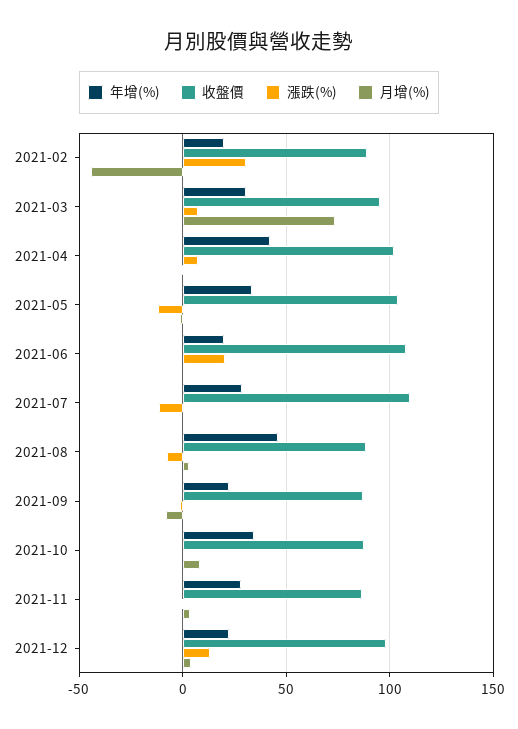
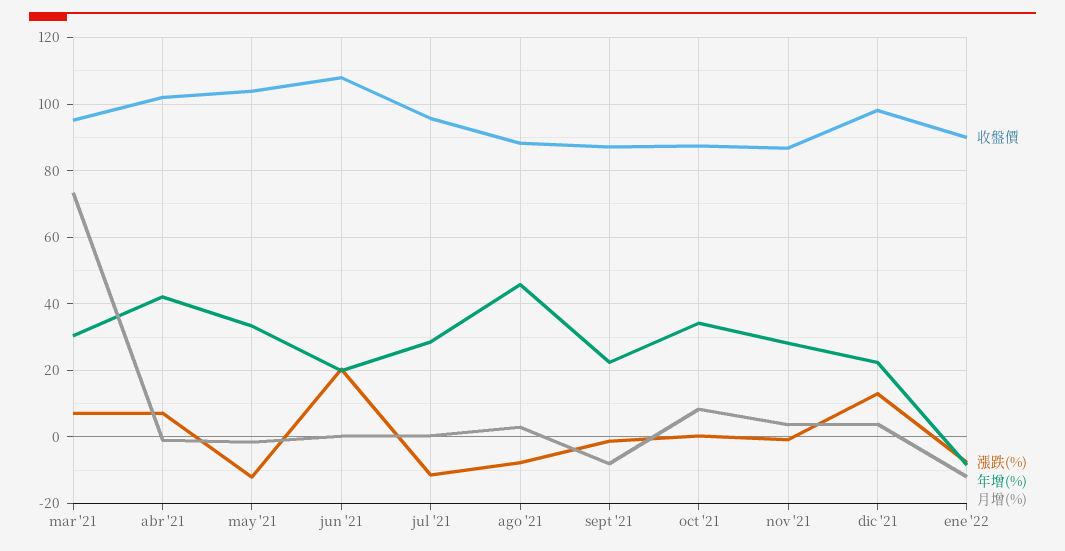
年增(%), 2021-02: 20 -> none
收盤價, 2021-02: 90 -> none
漲跌(%), 2021-02: 30 -> none
月增(%), 2021-02: -45 -> none
收盤價, 2021-07: 110 -> 96
收盤價, ene '22: none -> 90
漲跌(%), ene '22: none -> -8
年增(%), ene '22: none -> -8
月增(%), ene '22: none -> -12

